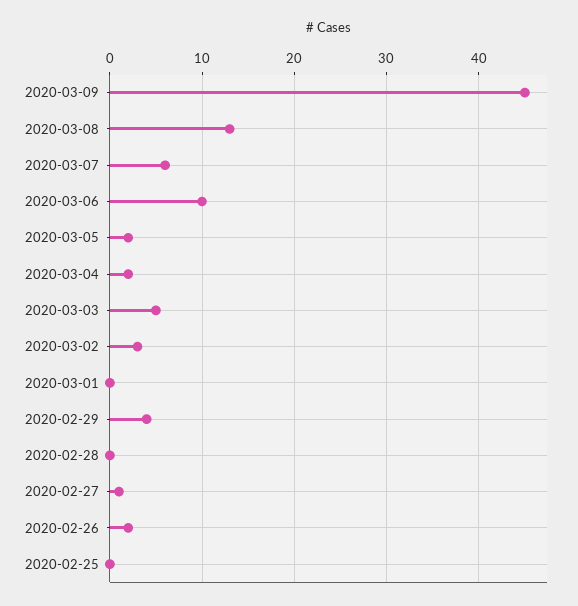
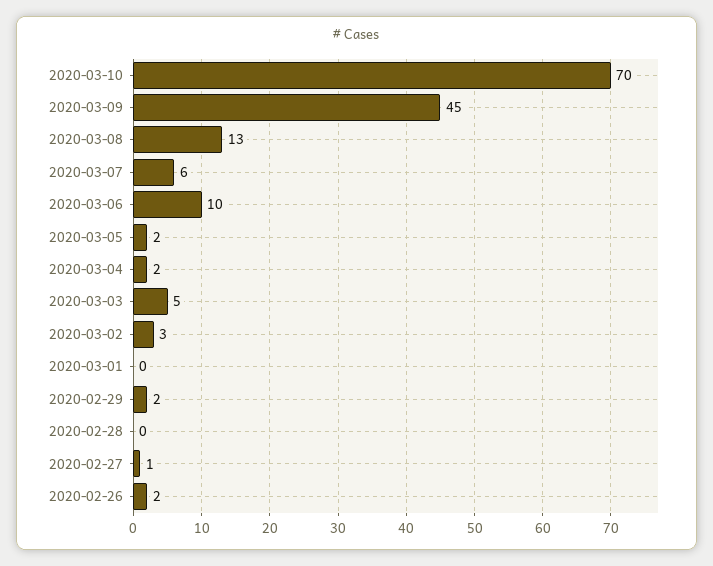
2020-02-29: 4 -> 2
2020-02-25: 0 -> none
2020-03-10: none -> 70

